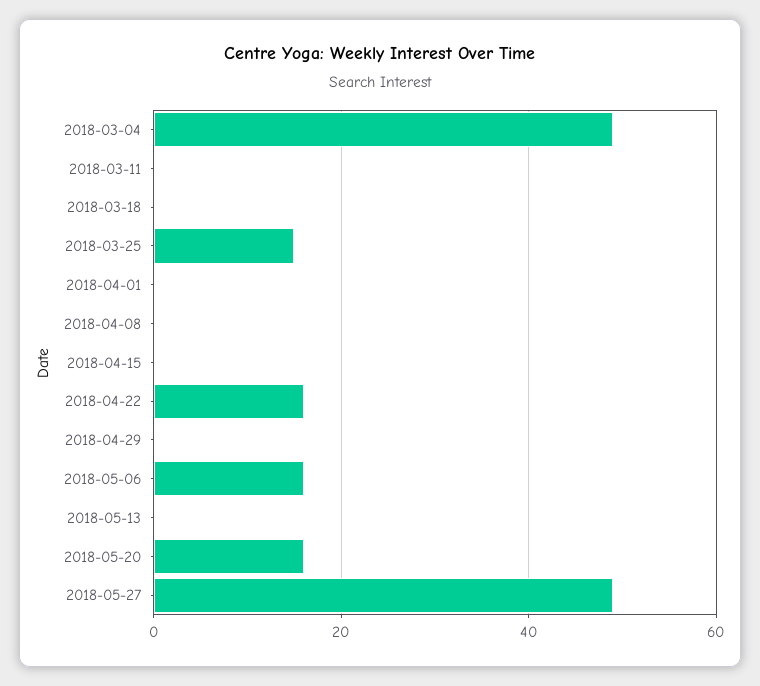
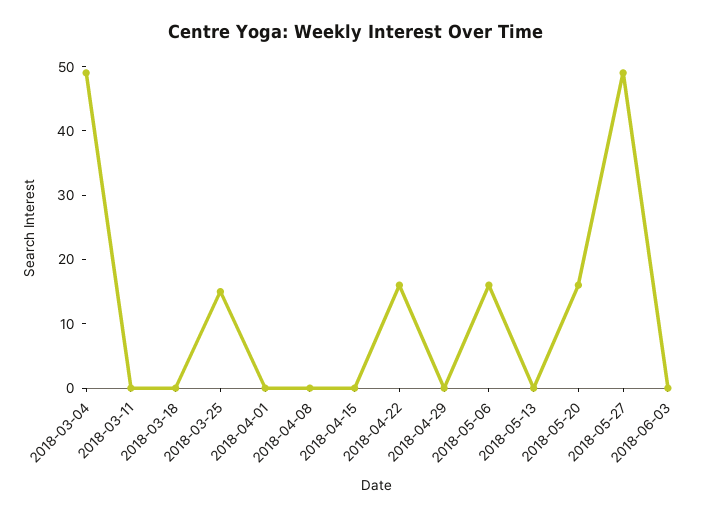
2018-06-03: none -> 0

